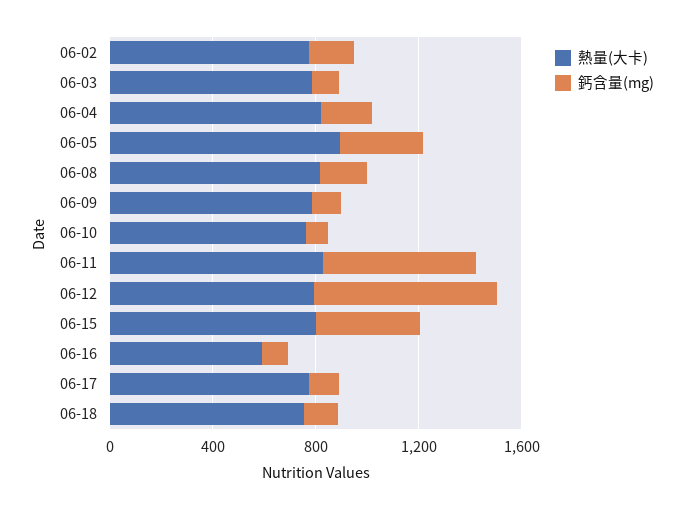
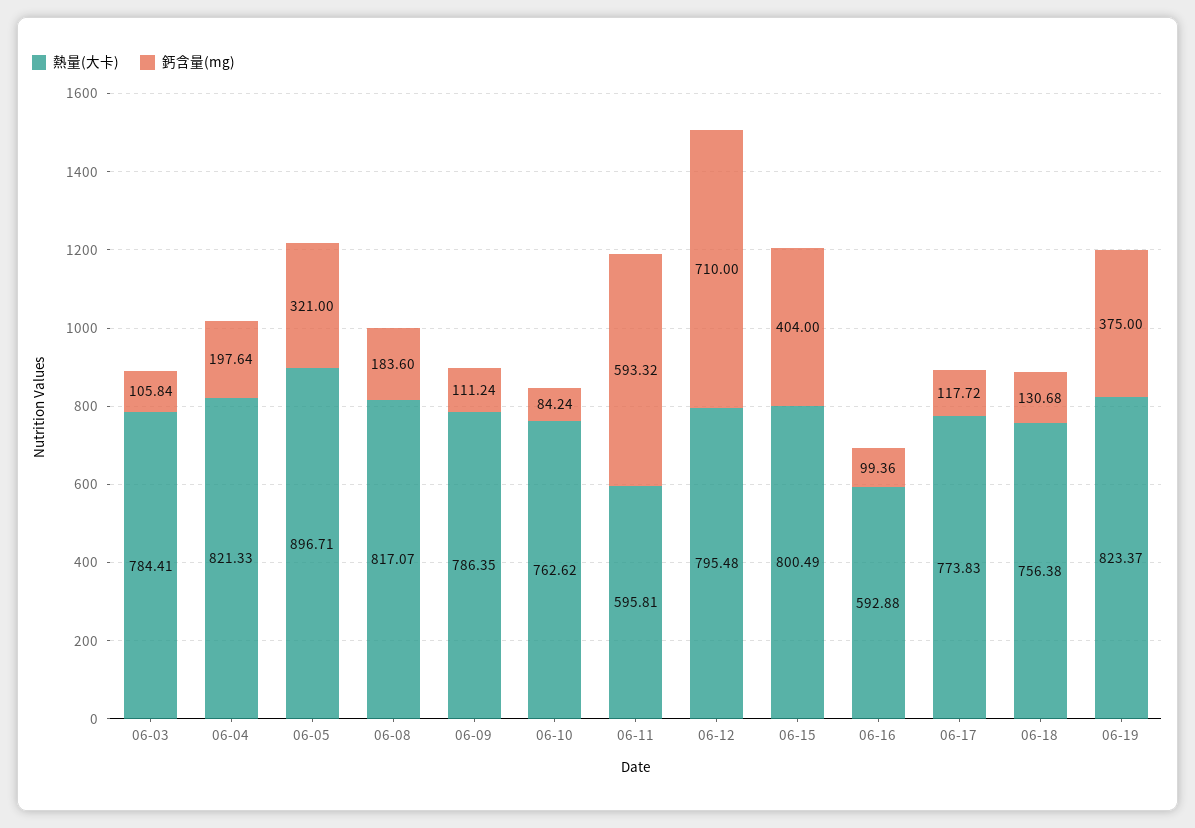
熱量(大卡), 06-02: 800 -> none
鈣含量(mg), 06-02: 200 -> none
熱量(大卡), 06-11: 800 -> 595.81
熱量(大卡), 06-19: none -> 823.37
鈣含量(mg), 06-19: none -> 375

